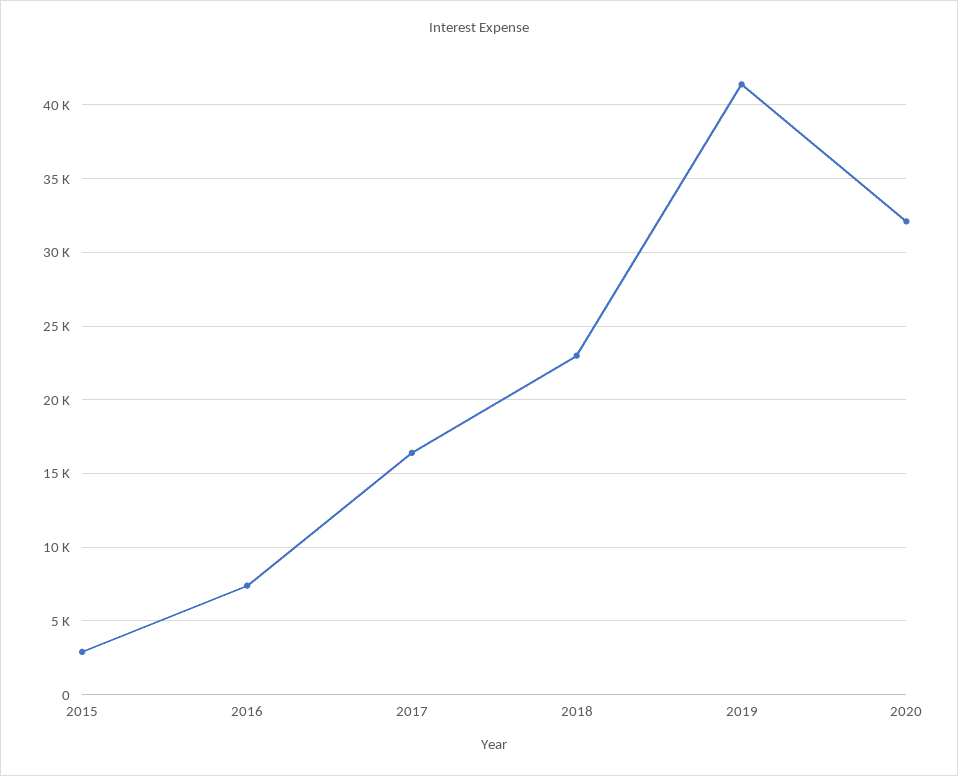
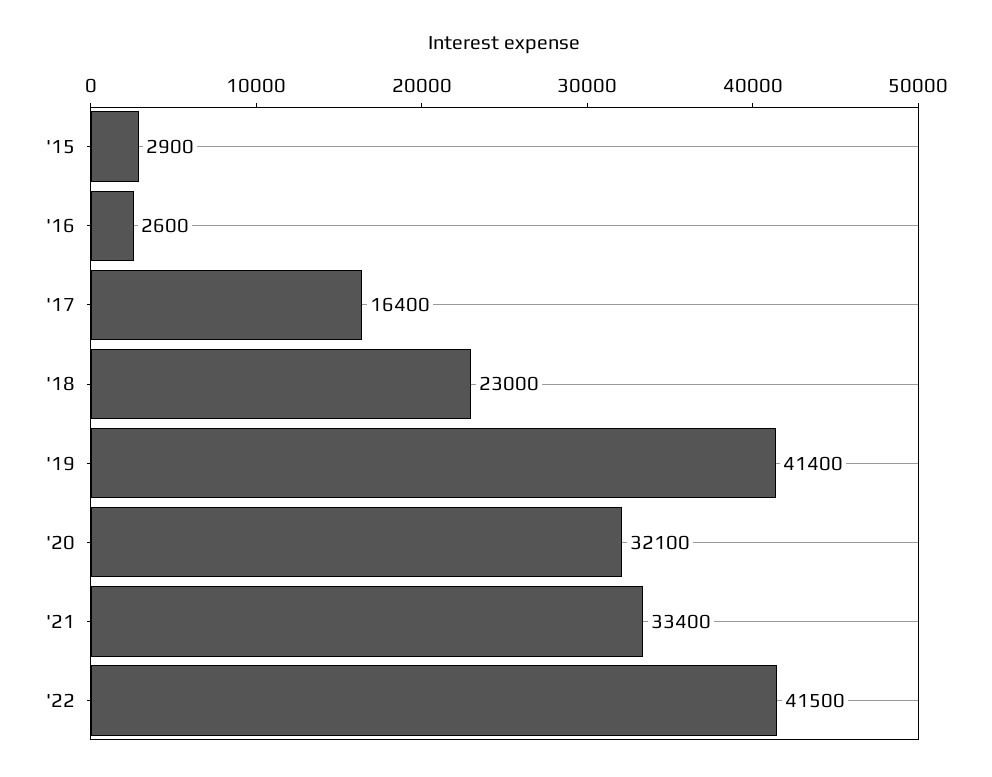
2016: 7500 -> 2600
'21: none -> 33400
'22: none -> 41500

